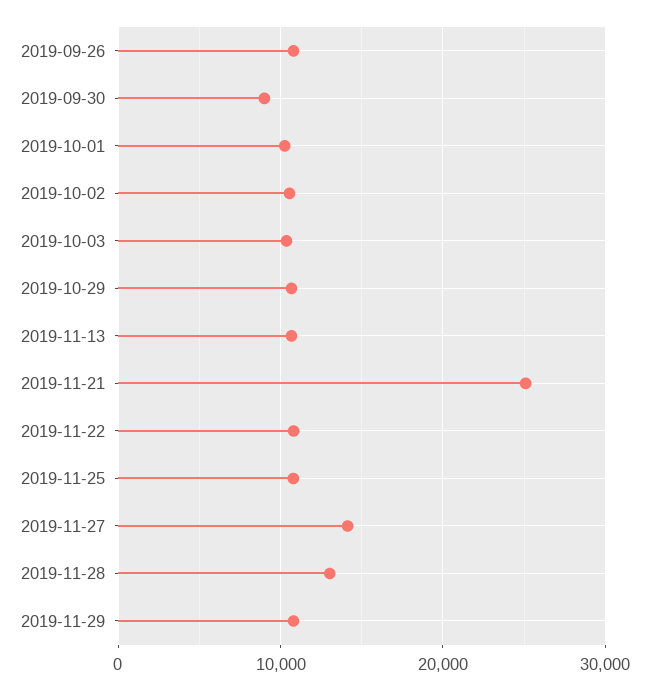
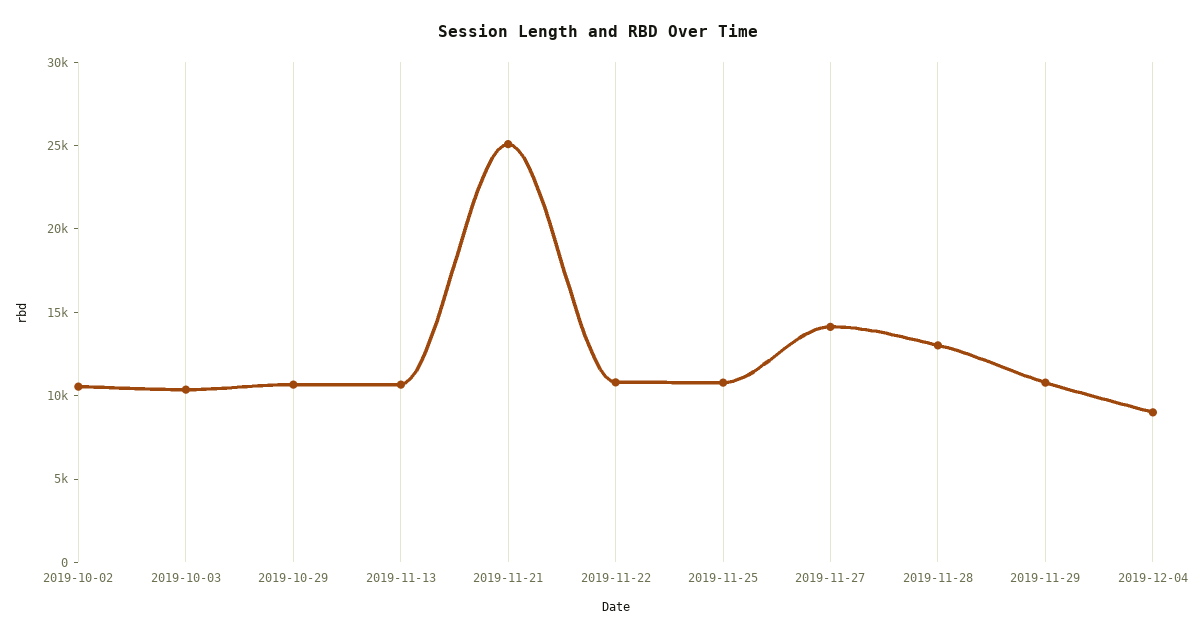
2019-09-26: 11000 -> none
2019-09-30: 9000 -> none
2019-10-01: 10000 -> none
2019-12-04: none -> 9000

